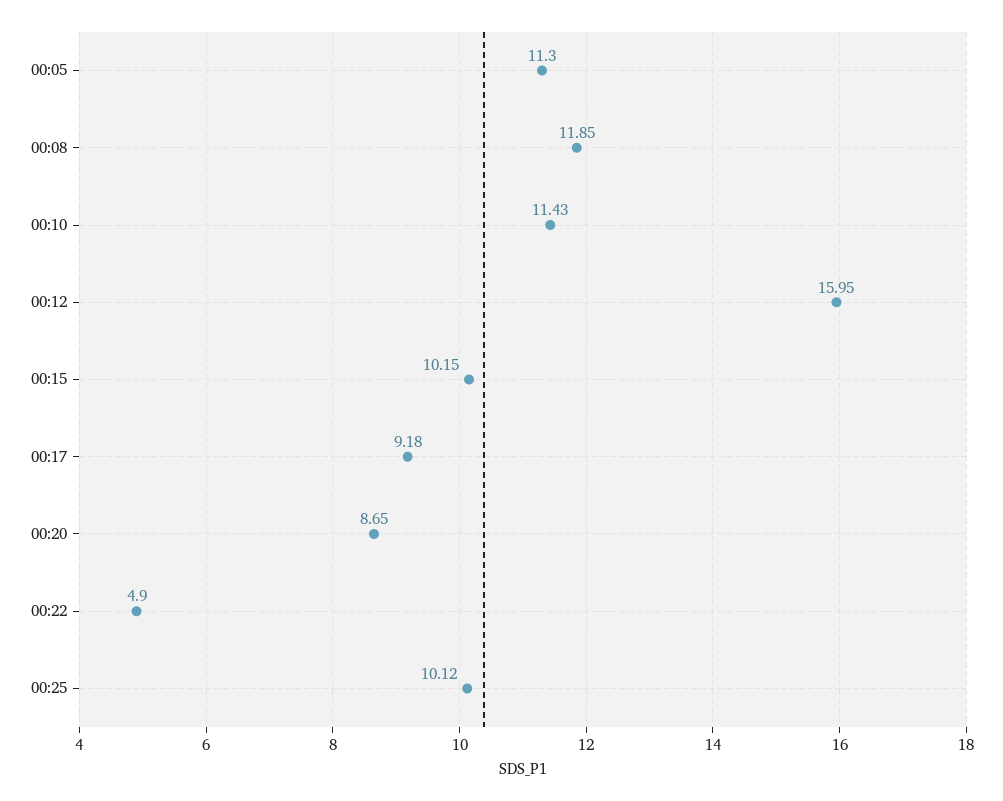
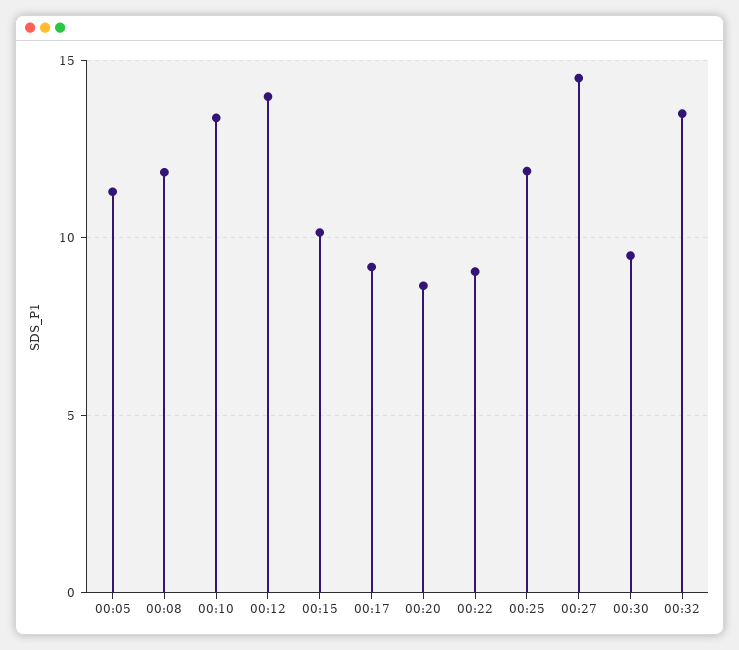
00:10: 11.43 -> 13.5
00:12: 15.95 -> 14
00:22: 4.9 -> 9
00:25: 10.12 -> 12
00:27: none -> 14.5
00:30: none -> 9.5
00:32: none -> 13.5

